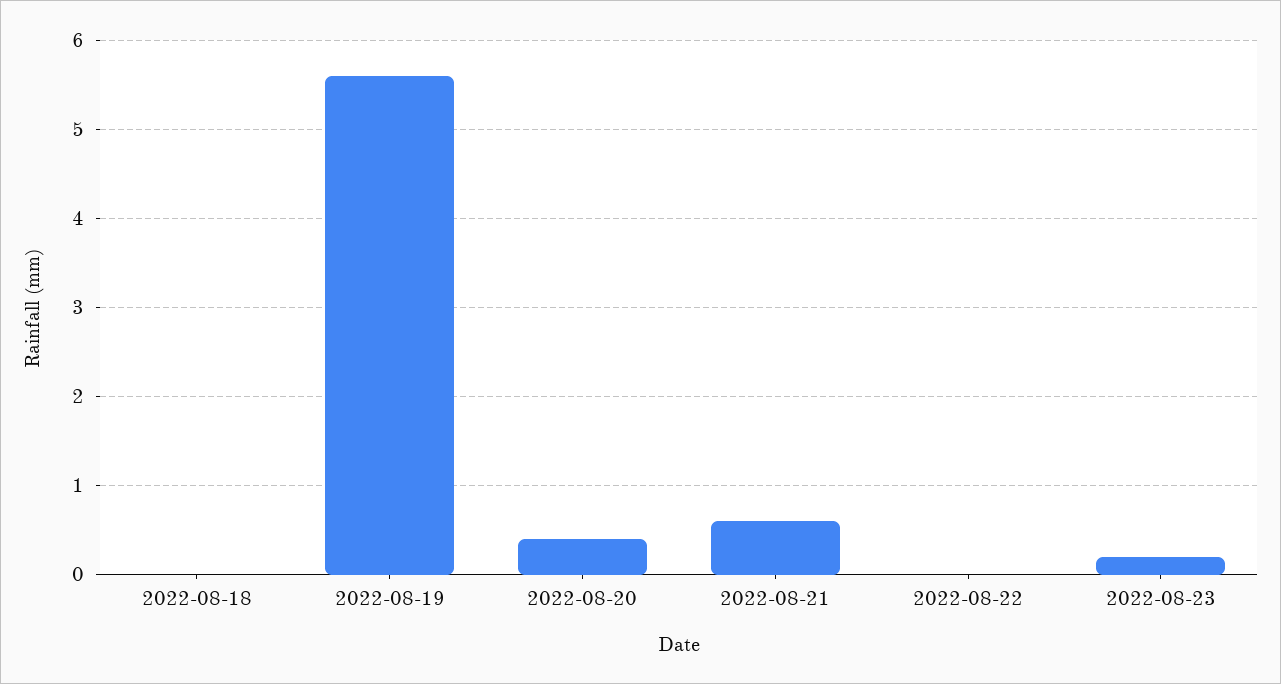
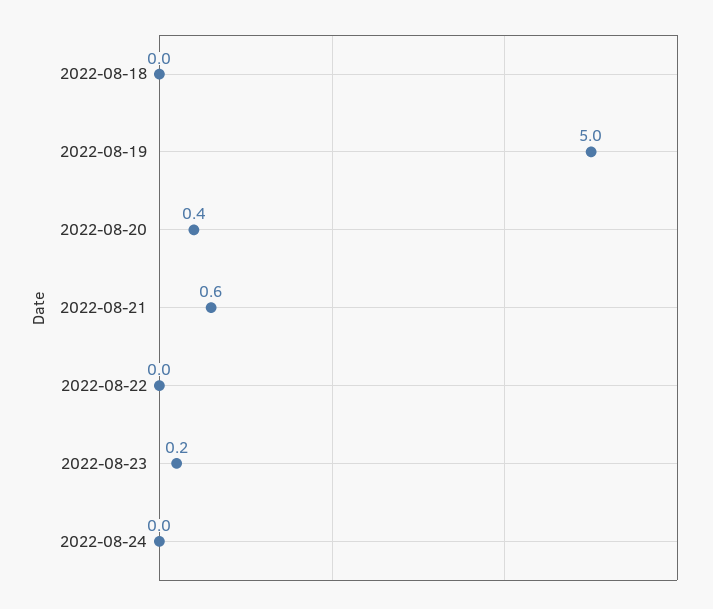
2022-08-19: 5.6 -> 5
2022-08-24: none -> 0

